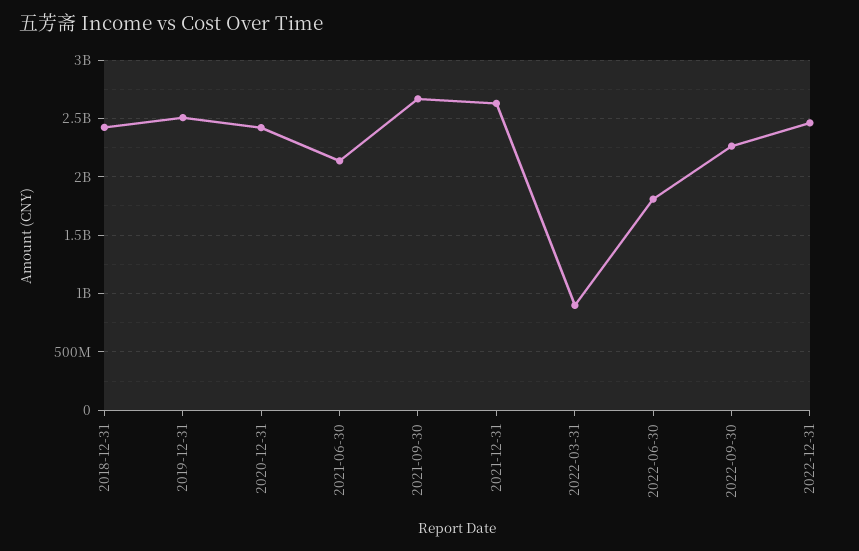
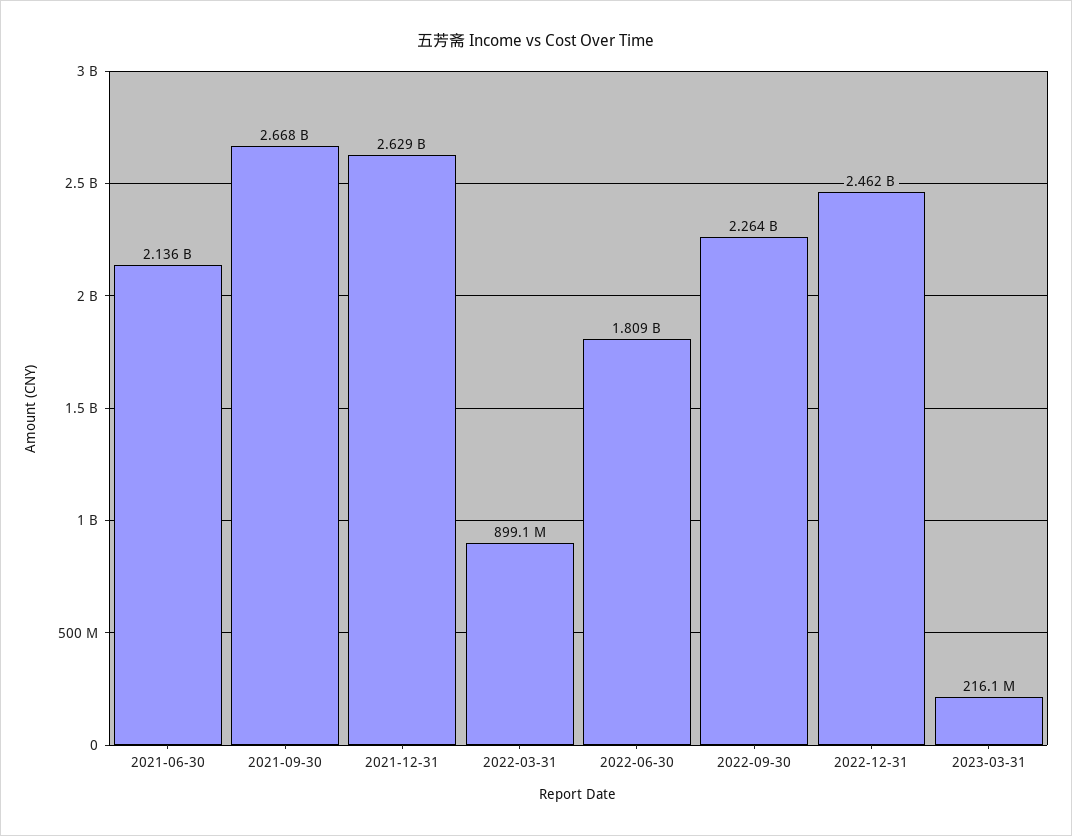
2018-12-31: 2400000000 -> none
2019-12-31: 2500000000 -> none
2020-12-31: 2400000000 -> none
2023-03-31: none -> 216100000

